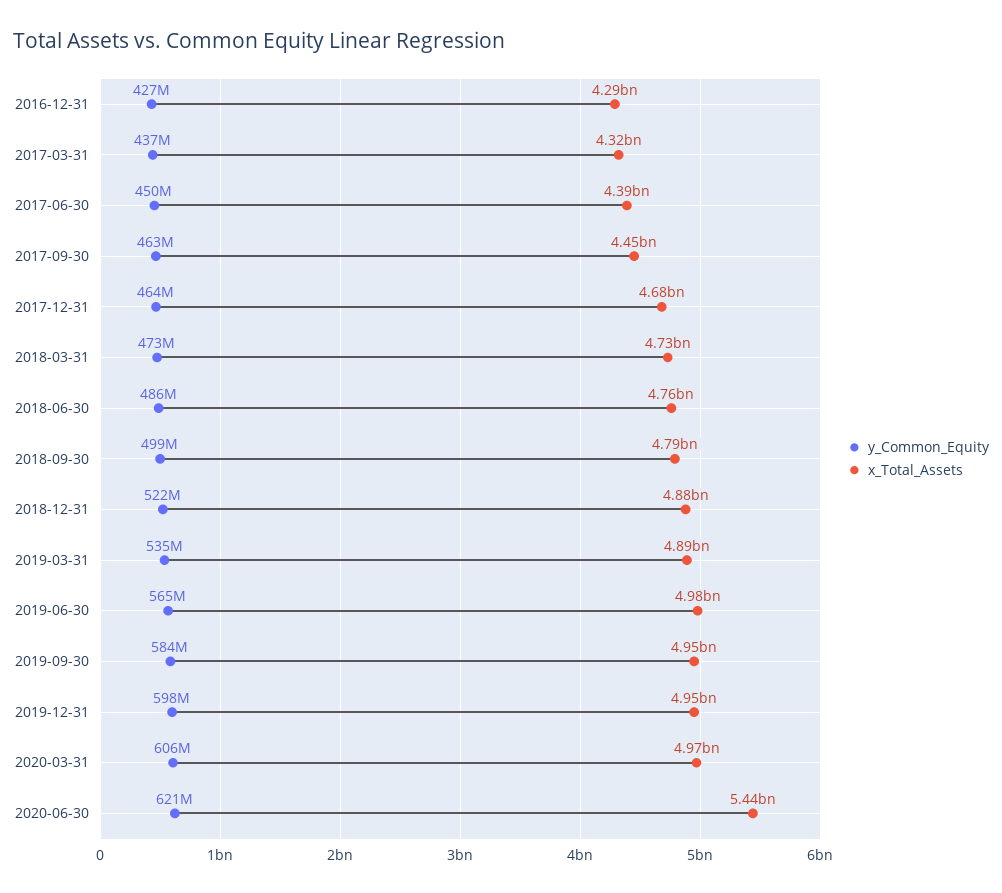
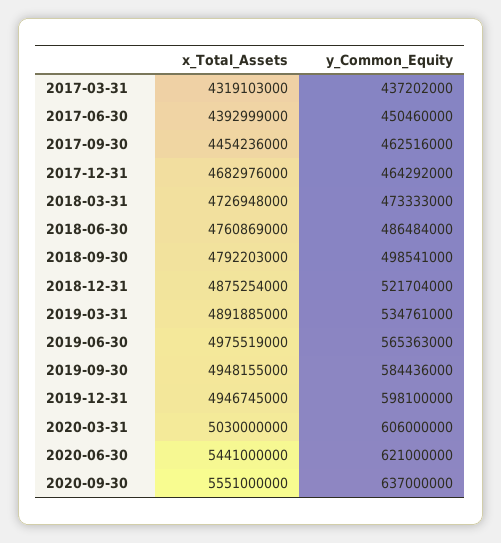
y_Common_Equity, 2016-12-31: 427000000 -> none
x_Total_Assets, 2016-12-31: 4290000000 -> none
x_Total_Assets, 2020-03-31: 4970000000 -> 5030000000
x_Total_Assets, 2020-09-30: none -> 5551000000
y_Common_Equity, 2020-09-30: none -> 637000000

